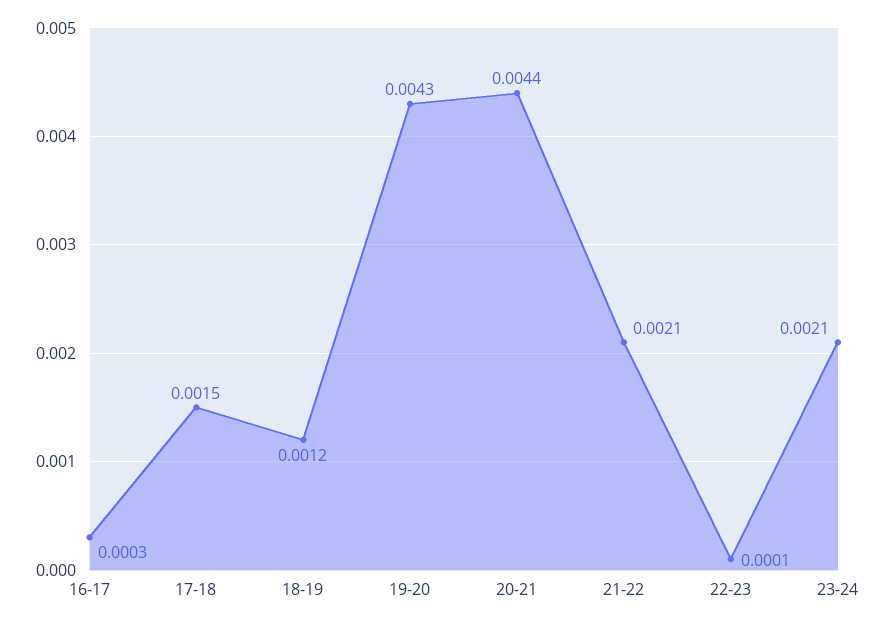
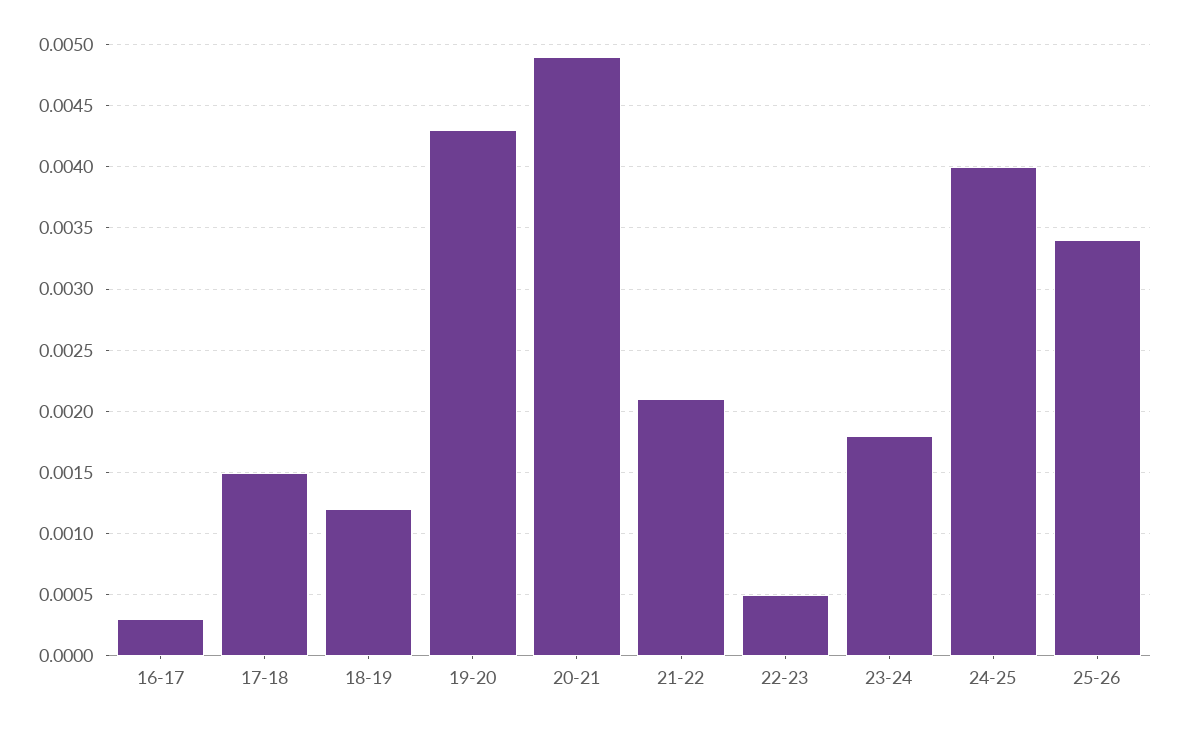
20-21: 0.0044 -> 0.0049
22-23: 0.0001 -> 0.0005
23-24: 0.0021 -> 0.0018
24-25: none -> 0.004
25-26: none -> 0.0034

